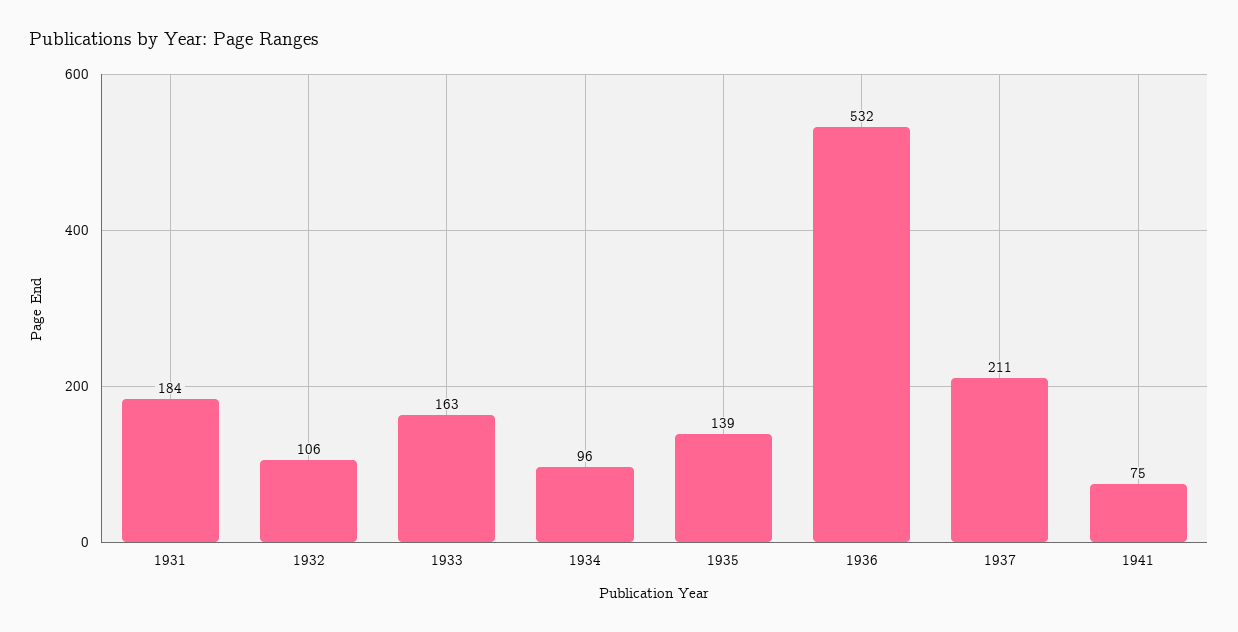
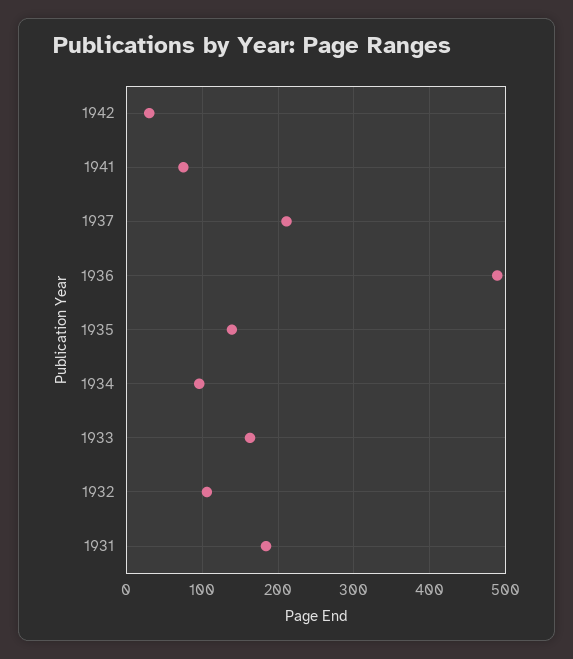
1936: 532 -> 490
1942: none -> 30

